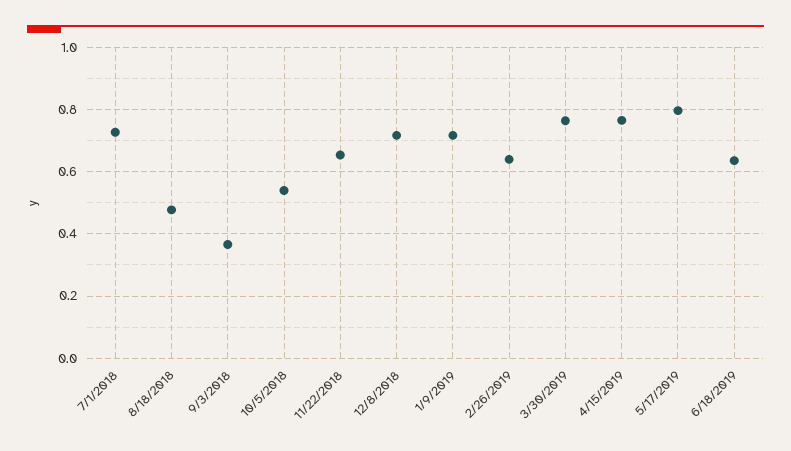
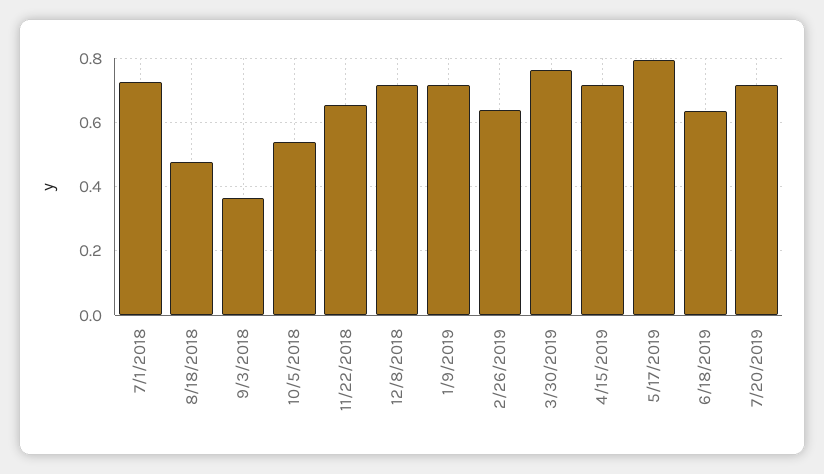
4/15/2019: 0.76 -> 0.72
7/20/2019: none -> 0.72

